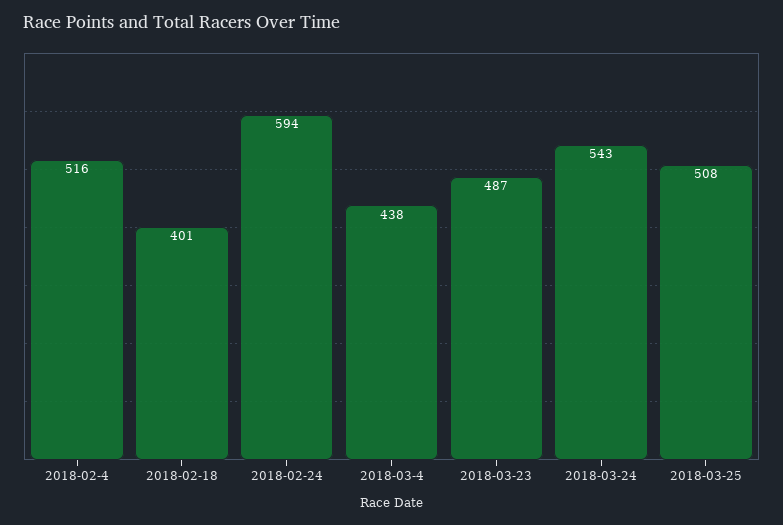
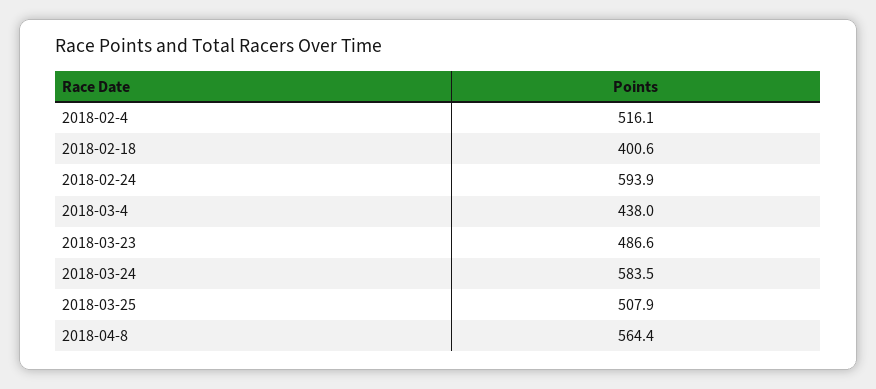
2018-03-24: 543 -> 583.5
2018-04-8: none -> 564.4

